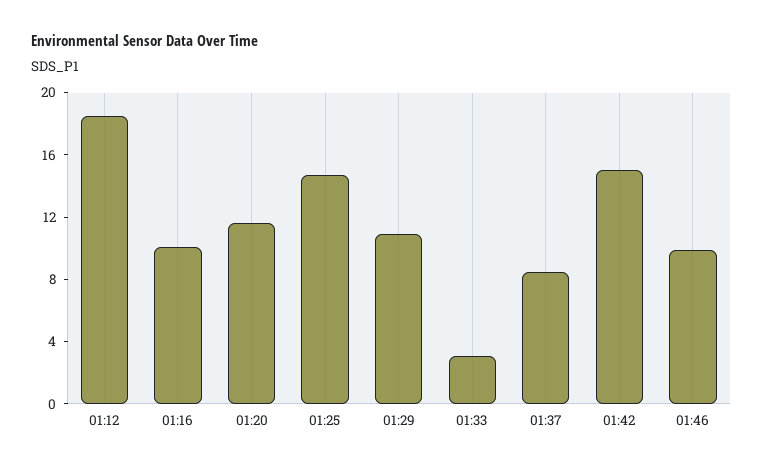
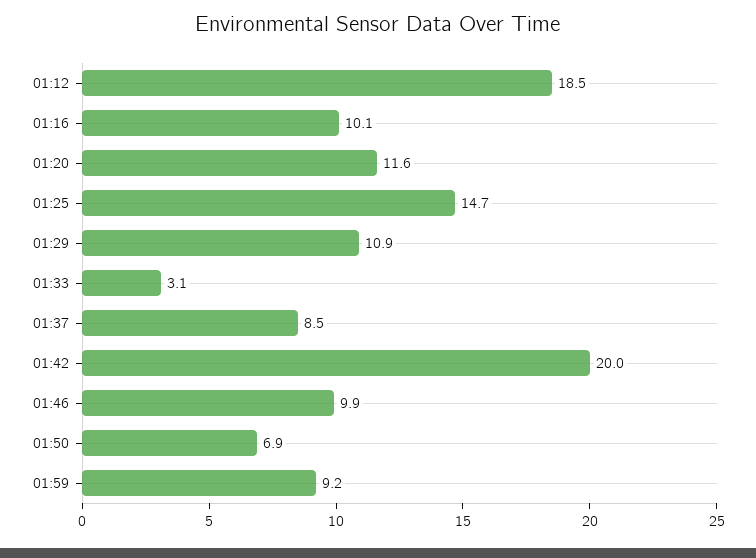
01:42: 15 -> 20
01:50: none -> 6.9
01:59: none -> 9.2

